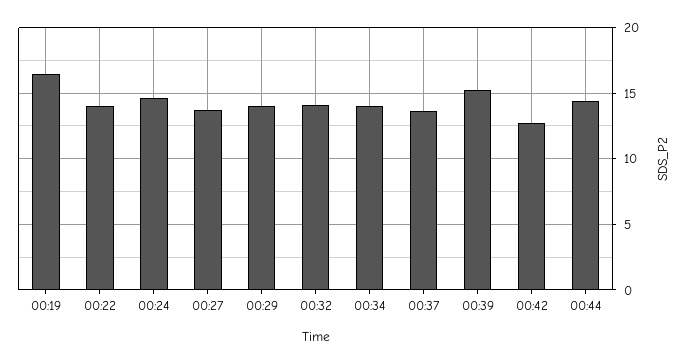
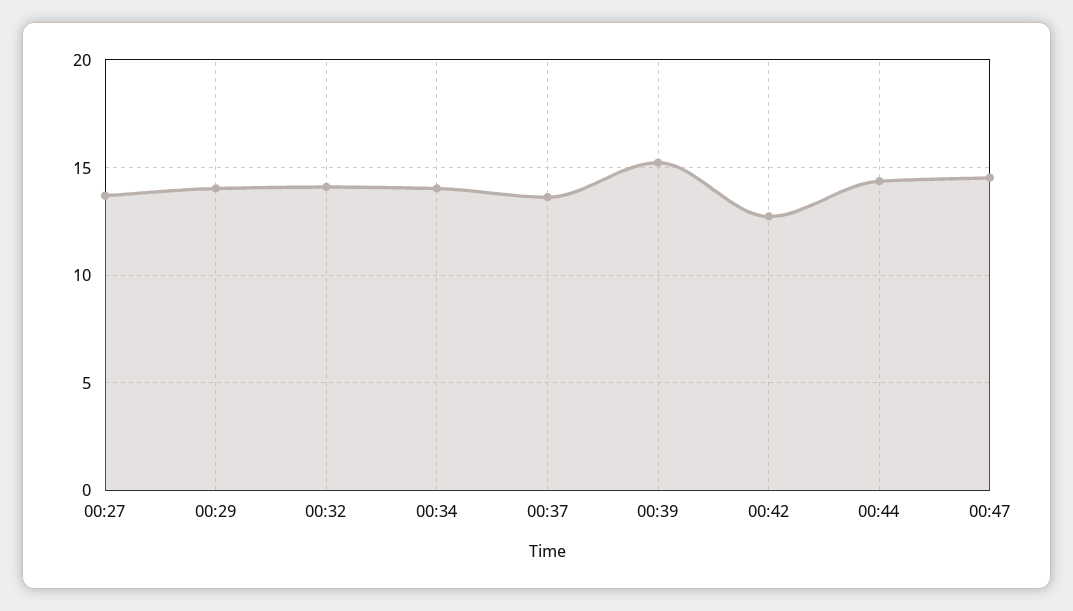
00:19: 16.5 -> none
00:22: 14 -> none
00:24: 14.5 -> none
00:47: none -> 14.5

